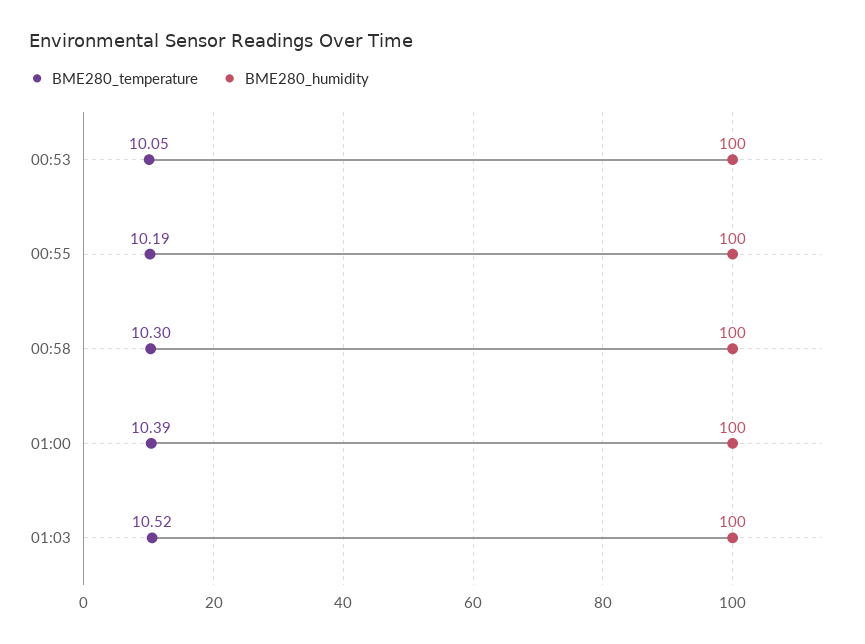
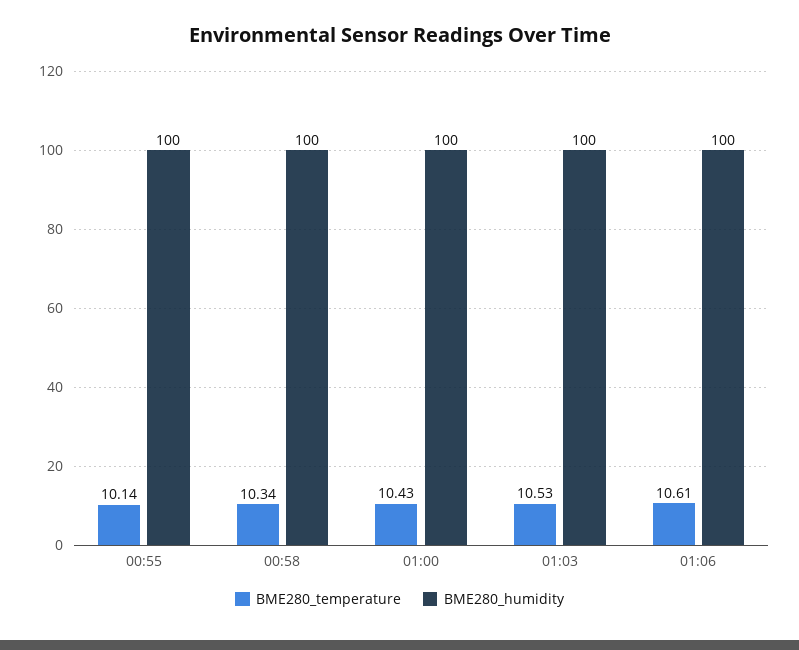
BME280_temperature, 00:53: 10.05 -> none
BME280_humidity, 00:53: 100 -> none
BME280_temperature, 00:55: 10.19 -> 10.14
BME280_temperature, 00:58: 10.3 -> 10.34
BME280_temperature, 01:00: 10.39 -> 10.43
BME280_temperature, 01:03: 10.52 -> 10.53
BME280_temperature, 01:06: none -> 10.61
BME280_humidity, 01:06: none -> 100

